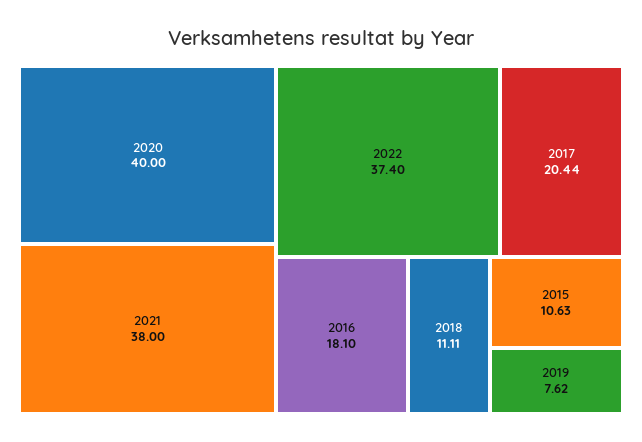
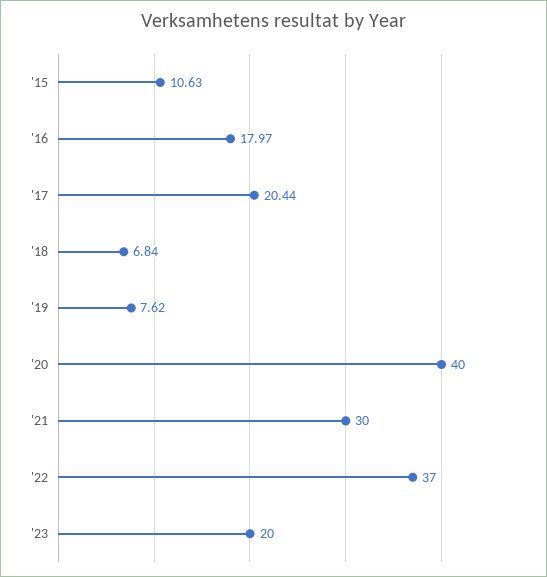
2021: 38 -> 30
2022: 37.4 -> 37
2016: 18.1 -> 17.97
2018: 11.11 -> 6.84
'23: none -> 20

